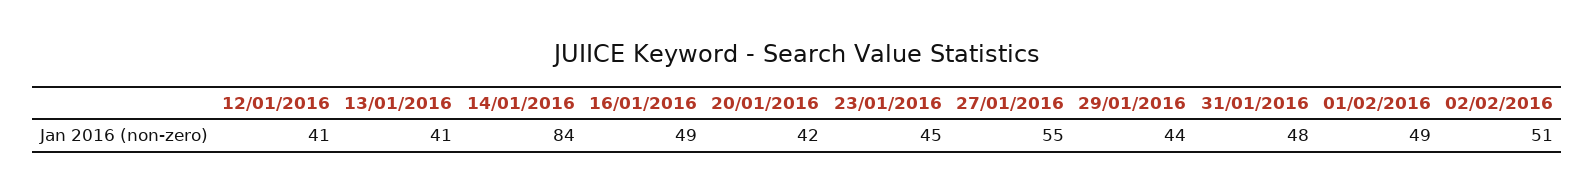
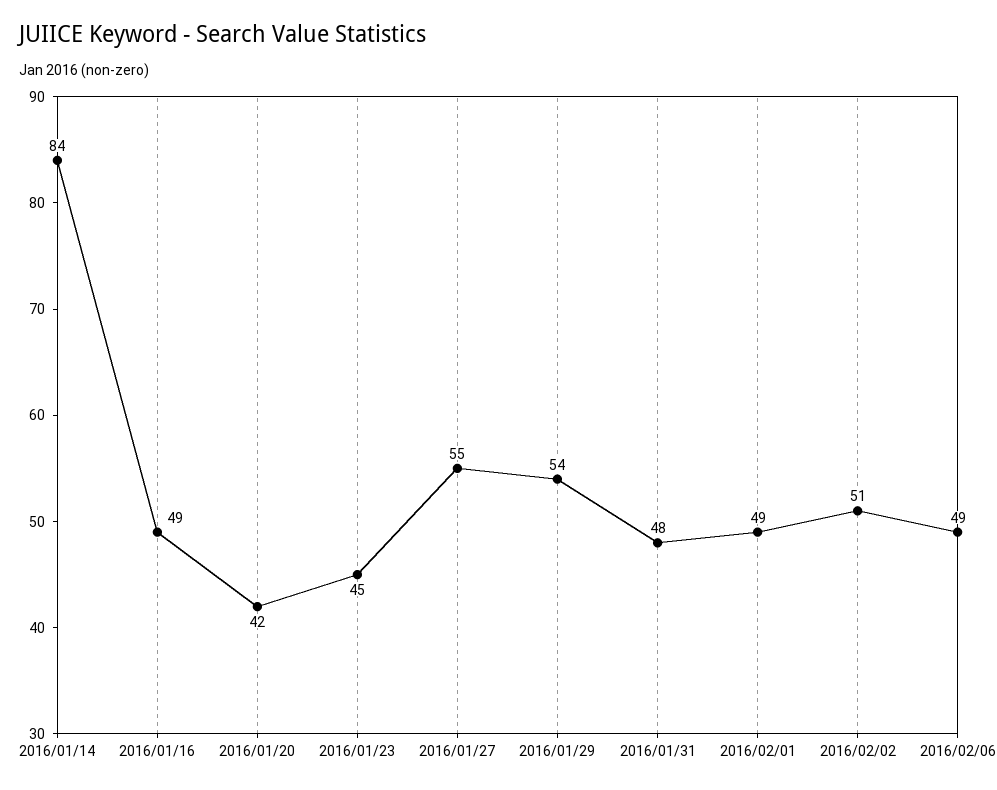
12/01/2016: 41 -> none
13/01/2016: 41 -> none
29/01/2016: 44 -> 54
2016/02/06: none -> 49

